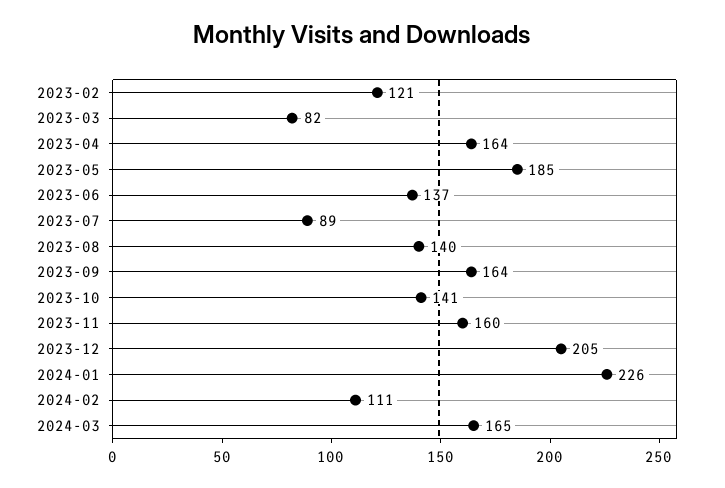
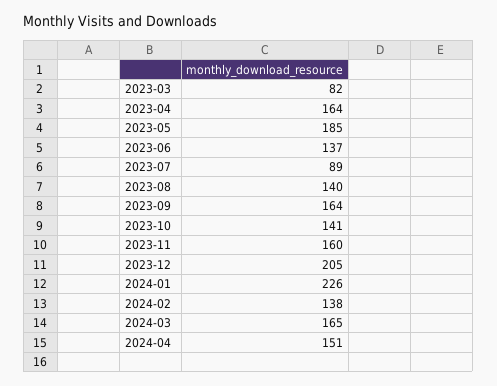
2023-02: 121 -> none
2024-02: 111 -> 138
2024-04: none -> 151

